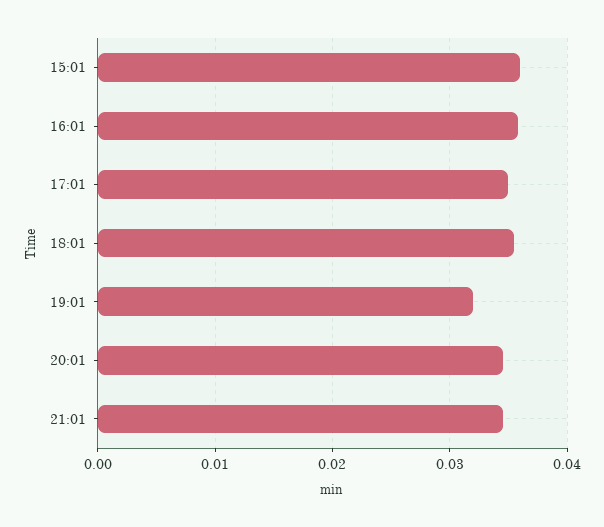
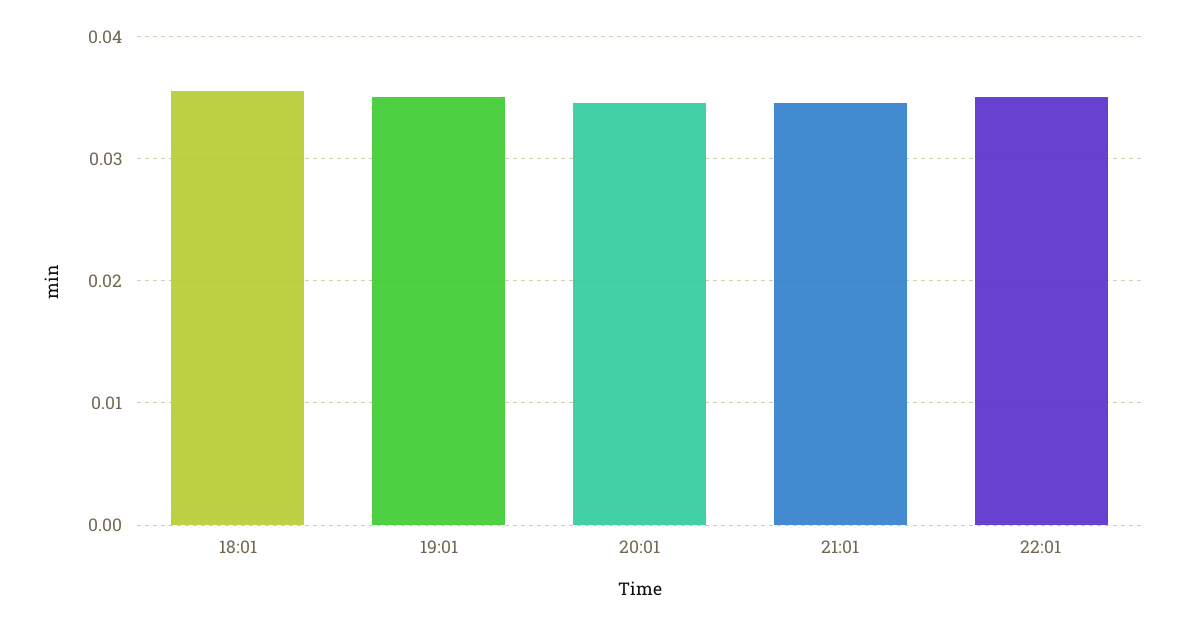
15:01: 0.036 -> none
16:01: 0.036 -> none
17:01: 0.035 -> none
19:01: 0.032 -> 0.035
22:01: none -> 0.035

